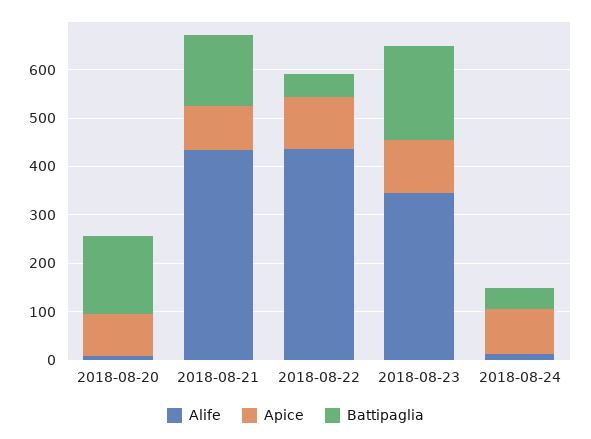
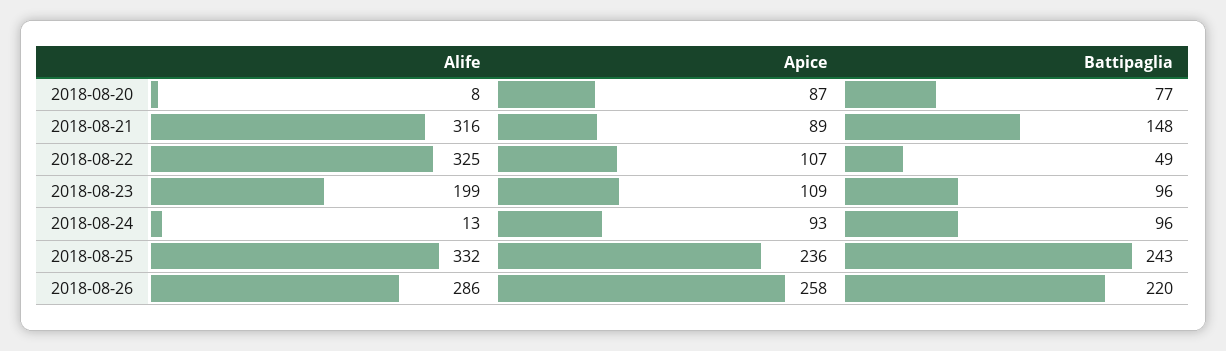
Battipaglia, 2018-08-20: 160 -> 77
Alife, 2018-08-21: 440 -> 316
Alife, 2018-08-22: 440 -> 325
Alife, 2018-08-23: 340 -> 199
Battipaglia, 2018-08-23: 200 -> 96
Battipaglia, 2018-08-24: 40 -> 96
Alife, 2018-08-25: none -> 332
Apice, 2018-08-25: none -> 236
Battipaglia, 2018-08-25: none -> 243
Alife, 2018-08-26: none -> 286
Apice, 2018-08-26: none -> 258
Battipaglia, 2018-08-26: none -> 220

